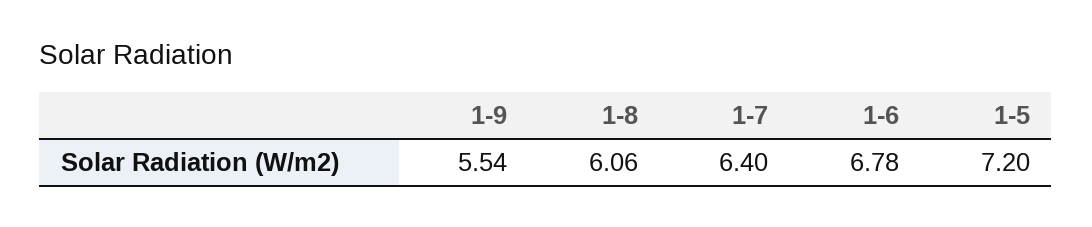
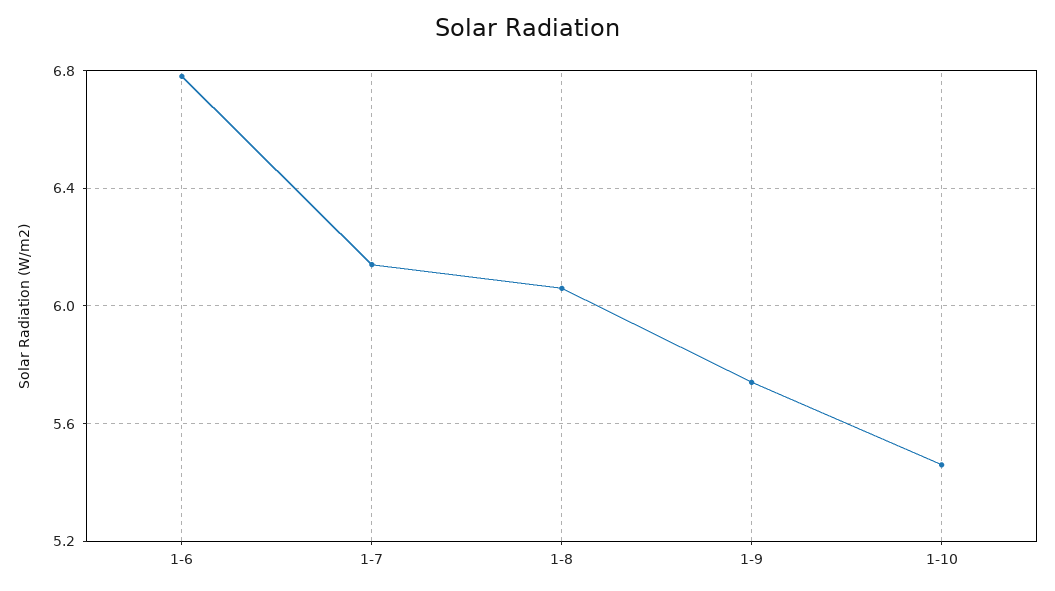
1-9: 5.54 -> 5.75
1-7: 6.4 -> 6.15
1-5: 7.2 -> none
1-10: none -> 5.45

